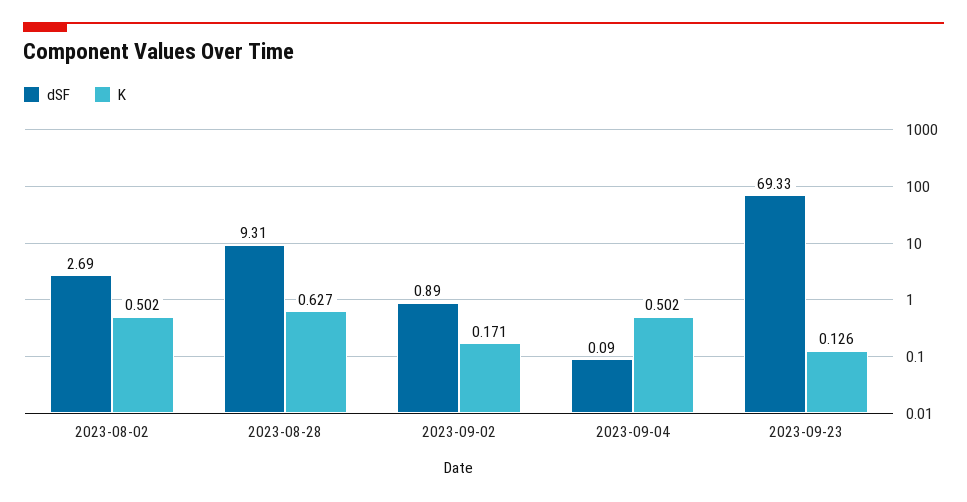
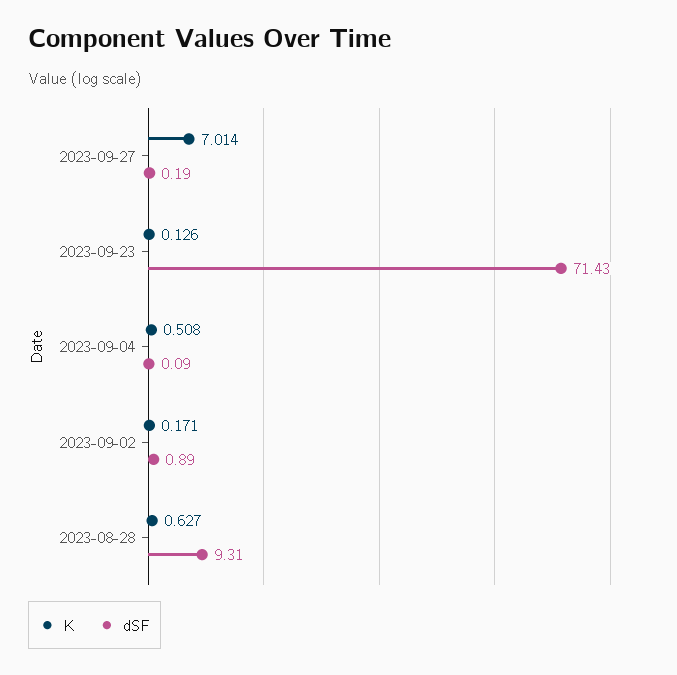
dSF, 2023-08-02: 2.69 -> none
K, 2023-08-02: 0.502 -> none
K, 2023-09-04: 0.502 -> 0.508
dSF, 2023-09-23: 69.33 -> 71.43
K, 2023-09-27: none -> 7.014
dSF, 2023-09-27: none -> 0.19

